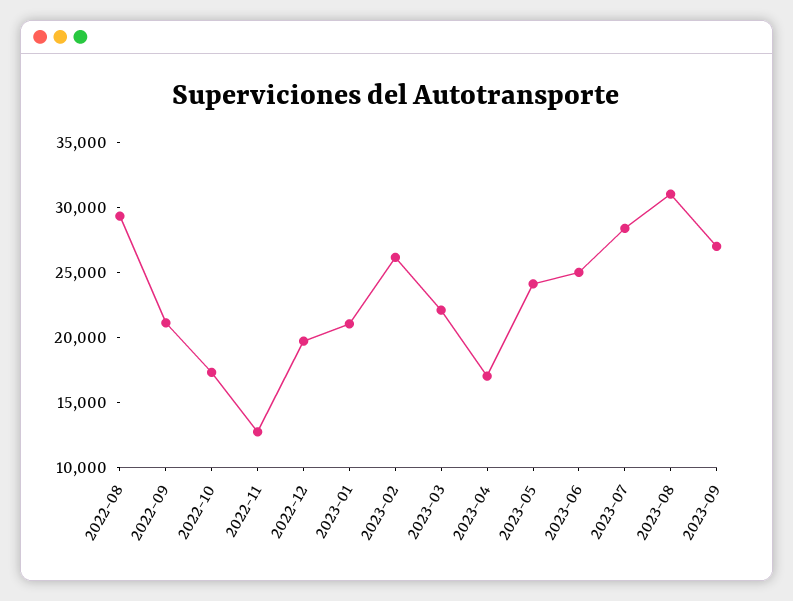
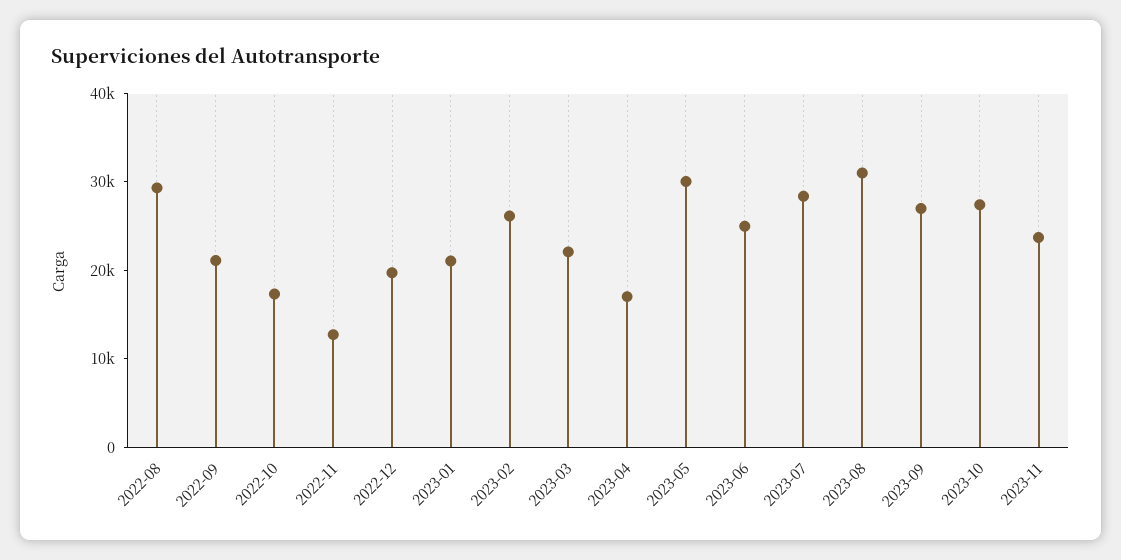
2023-05: 24000 -> 30000
2023-10: none -> 28000
2023-11: none -> 24000

